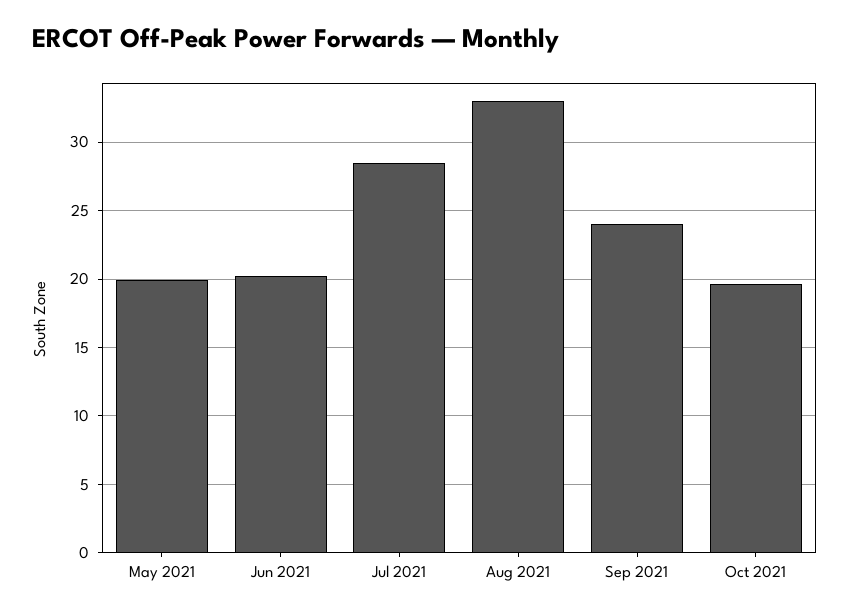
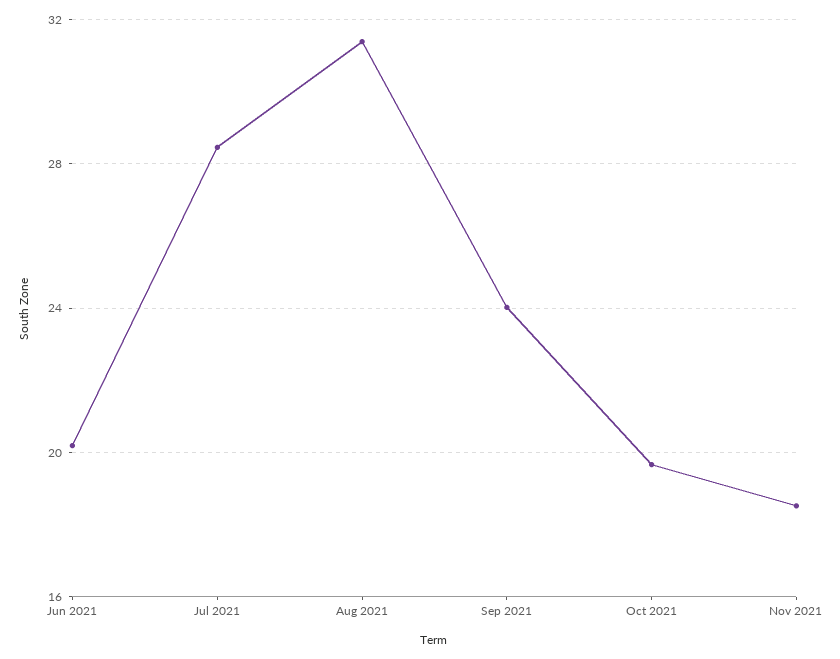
May 2021: 20 -> none
Aug 2021: 33 -> 31.5
Nov 2021: none -> 18.5

